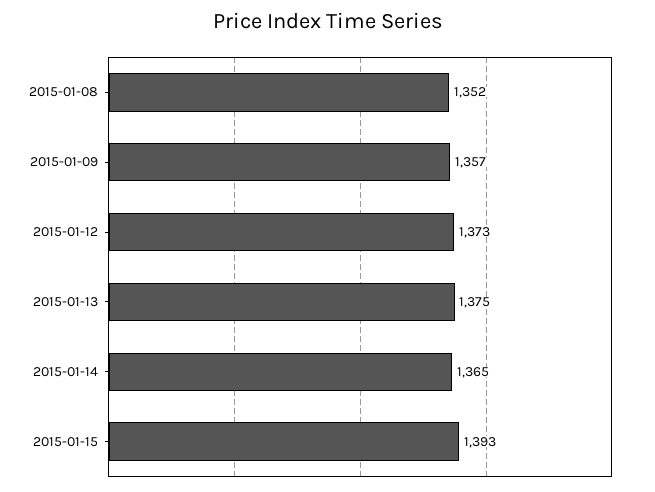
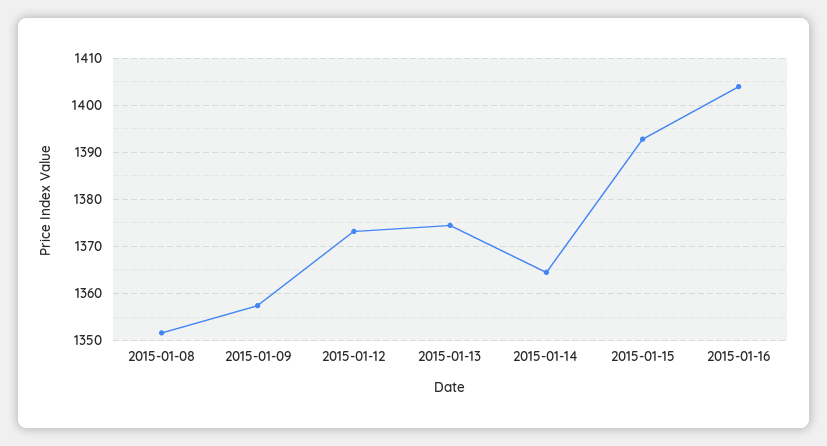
2015-01-16: none -> 1404

